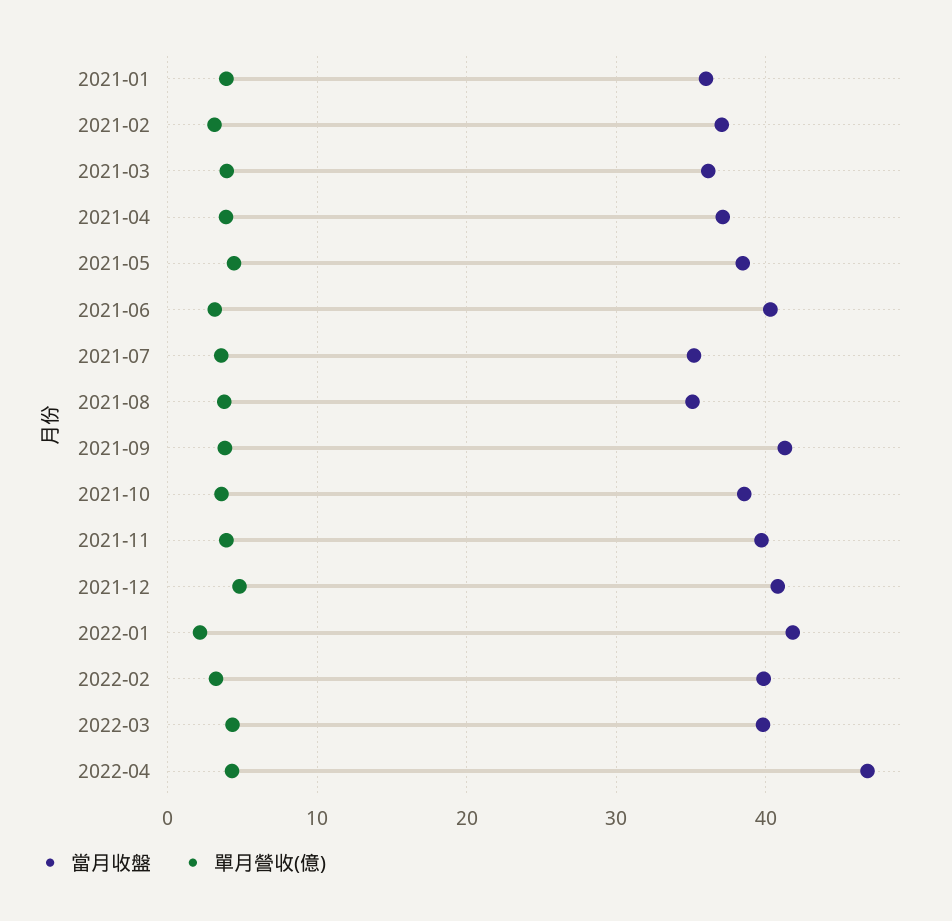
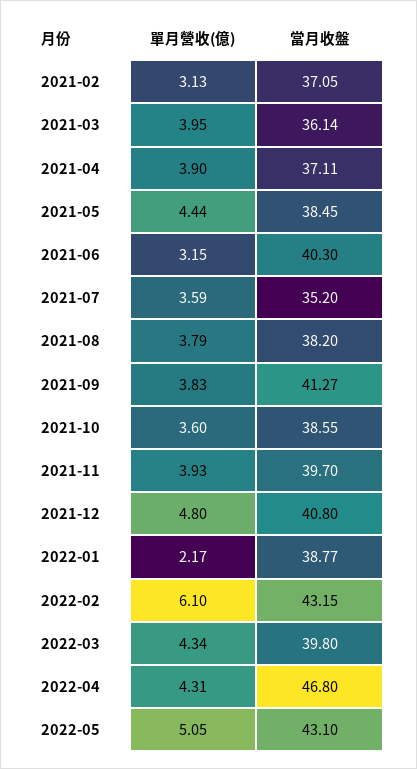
當月收盤, 2021-01: 36 -> none
單月營收(億), 2021-01: 4 -> none
當月收盤, 2021-08: 35 -> 38.2
當月收盤, 2022-01: 42 -> 38.77
當月收盤, 2022-02: 40 -> 43.15
單月營收(億), 2022-02: 3 -> 6.1
單月營收(億), 2022-05: none -> 5.05
當月收盤, 2022-05: none -> 43.1

